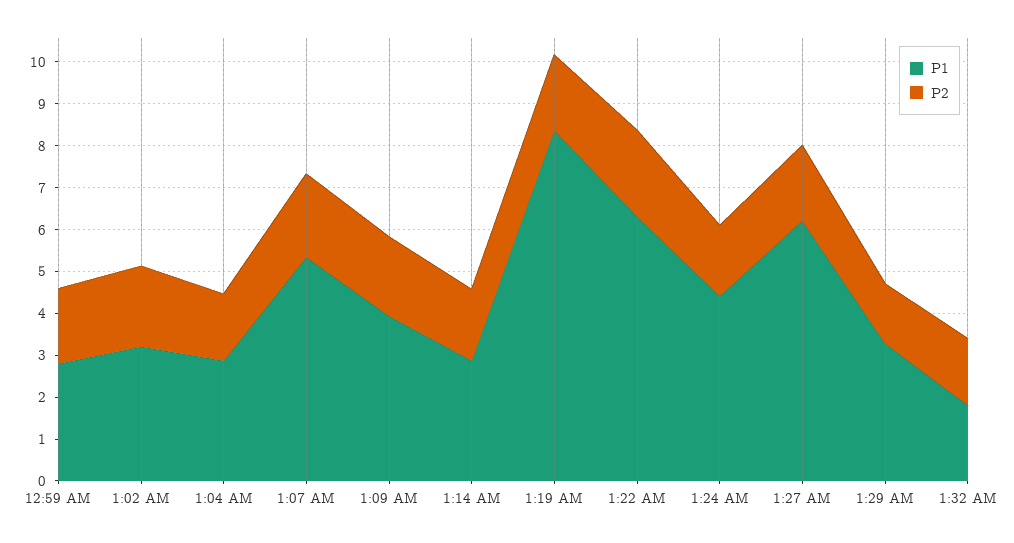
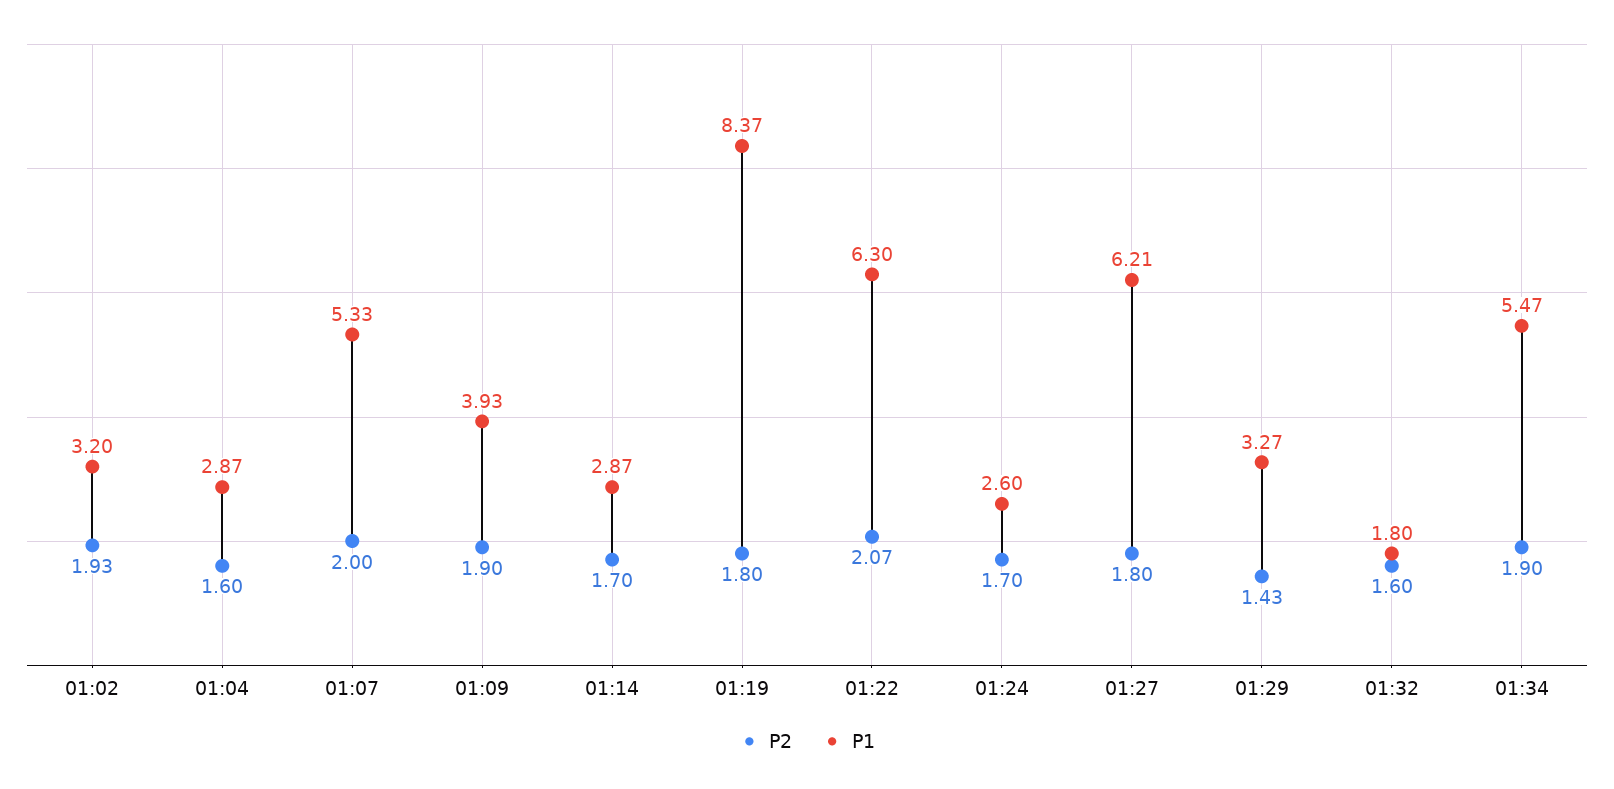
P1, 12:59 AM: 2.8 -> none
P2, 12:59 AM: 1.8 -> none
P1, 1:24 AM: 4.4 -> 2.6
P2, 01:34: none -> 1.9
P1, 01:34: none -> 5.47

